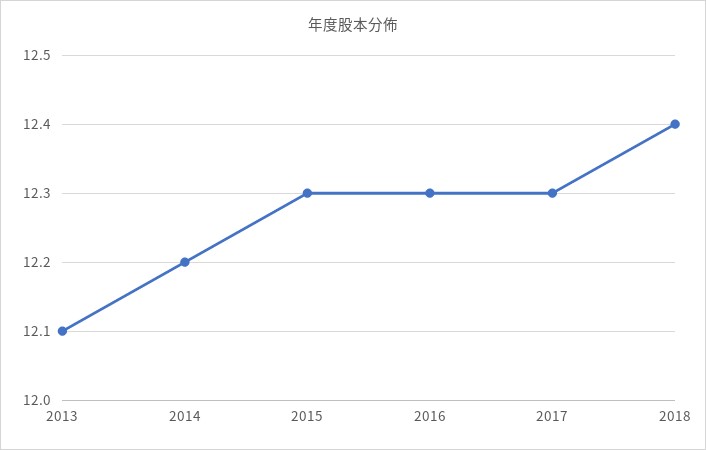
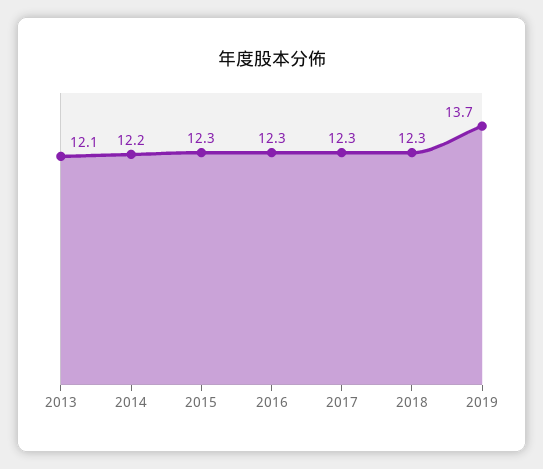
2018: 12.4 -> 12.3
2019: none -> 13.7

